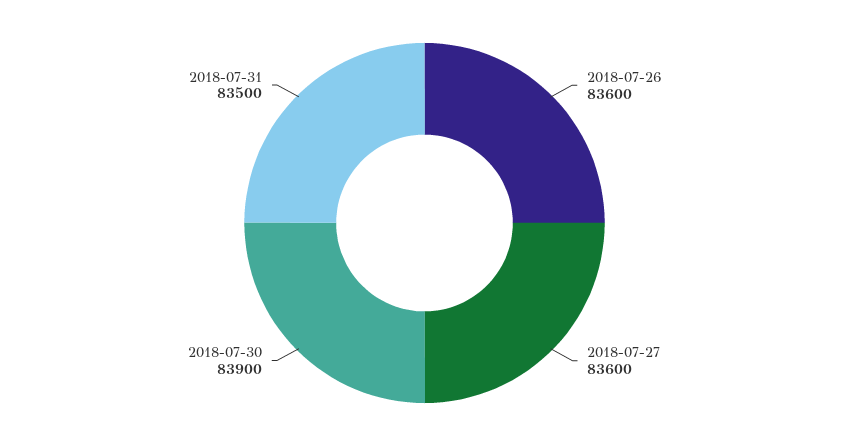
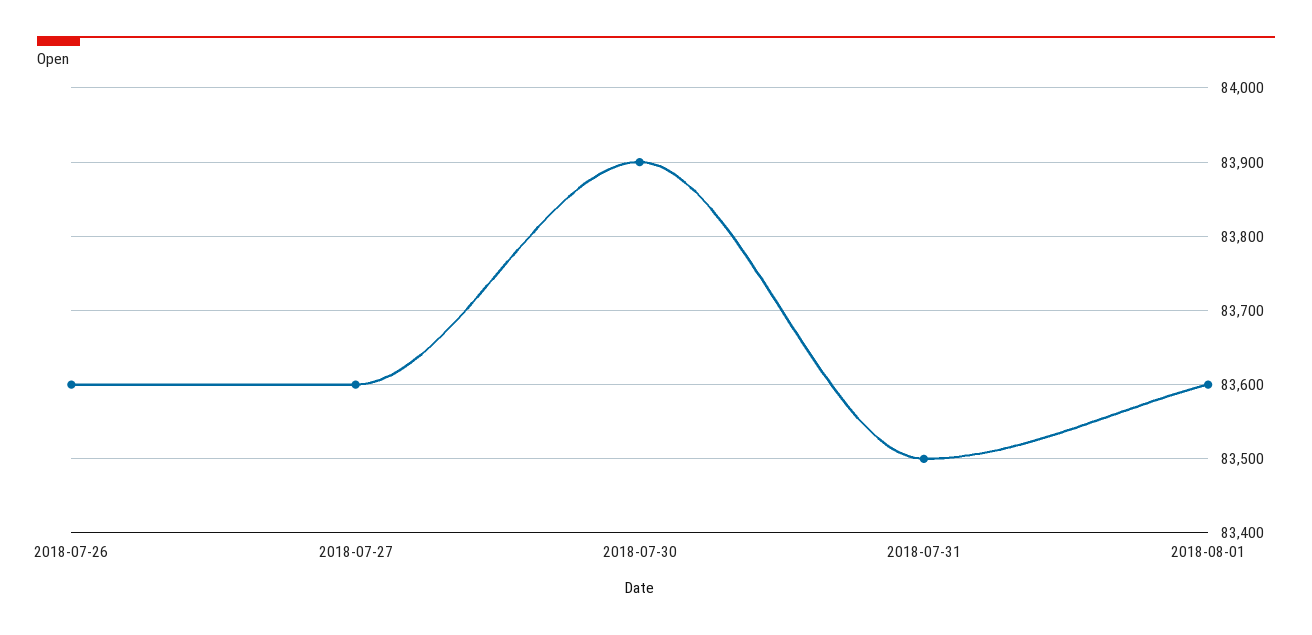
2018-08-01: none -> 83600

